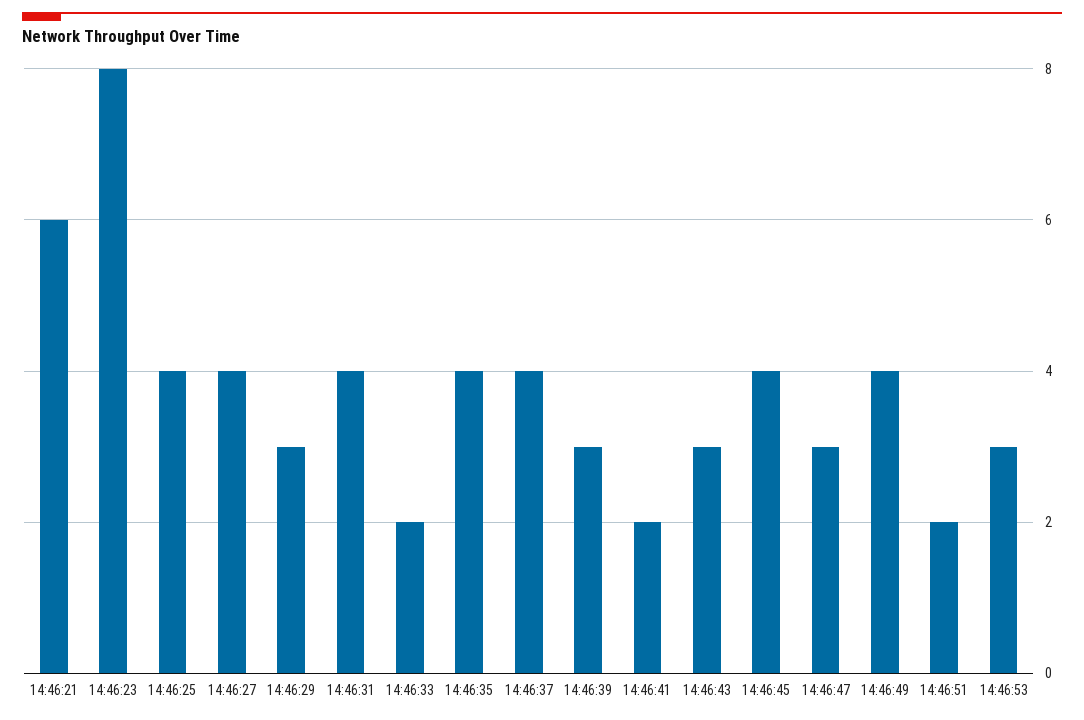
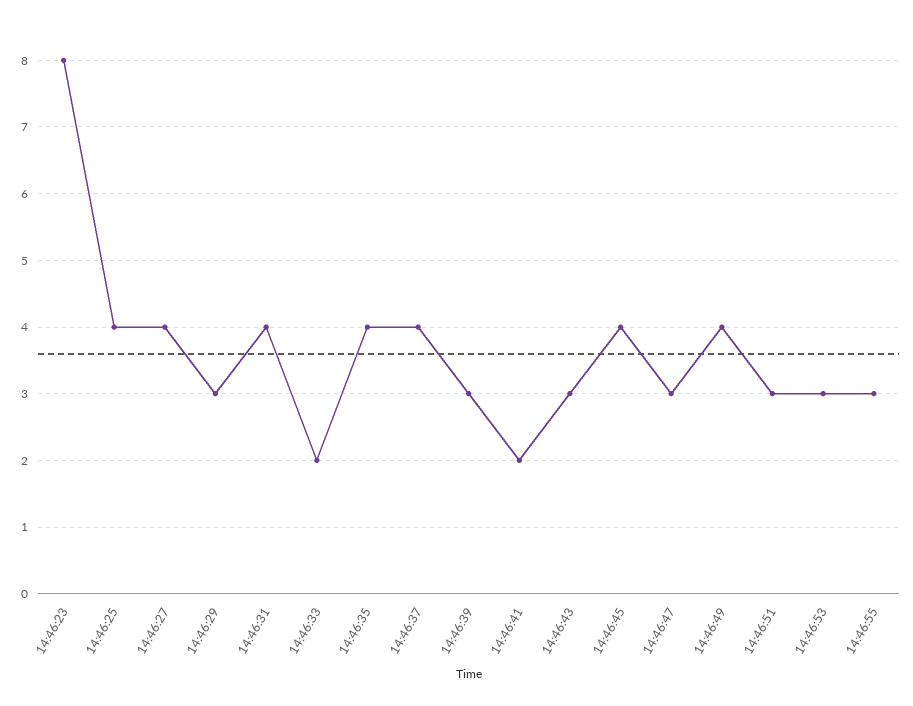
14:46:21: 6 -> none
14:46:51: 2 -> 3
14:46:55: none -> 3

